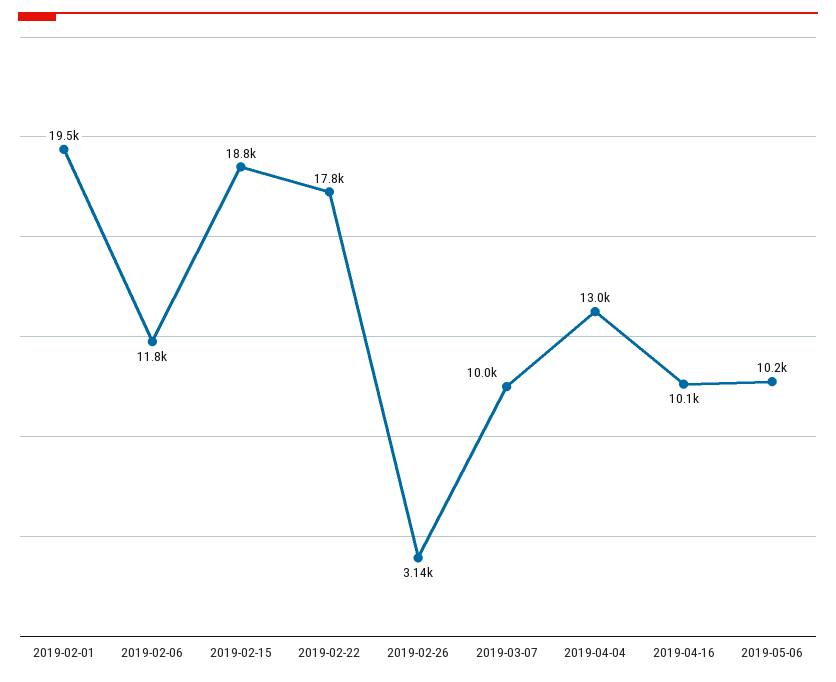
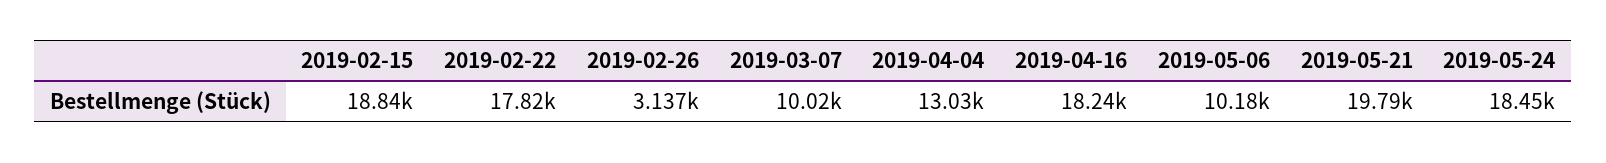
2019-02-01: 19500 -> none
2019-02-06: 11800 -> none
2019-04-16: 10100 -> 18240
2019-05-21: none -> 19790
2019-05-24: none -> 18450

